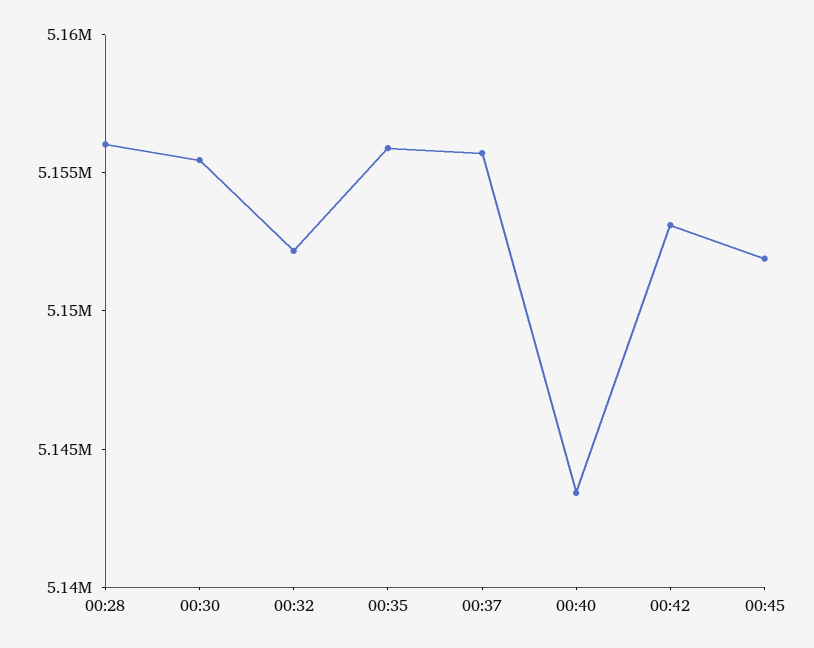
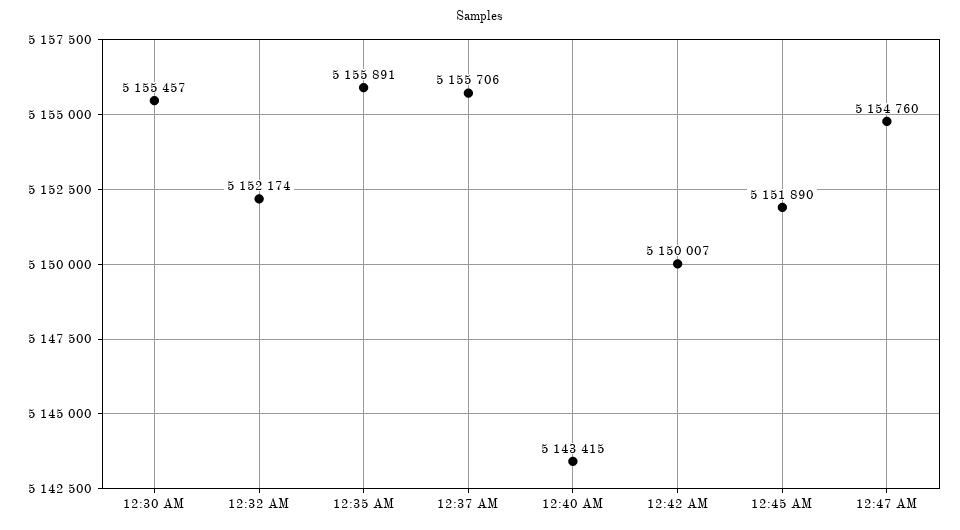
00:28: 5156000 -> none
00:42: 5153000 -> 5150007
12:47 AM: none -> 5154760

